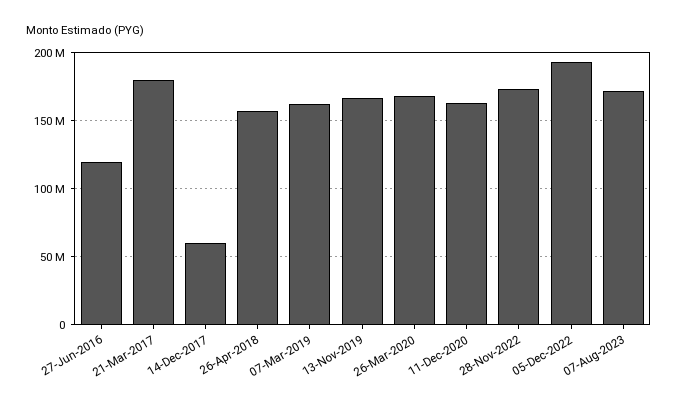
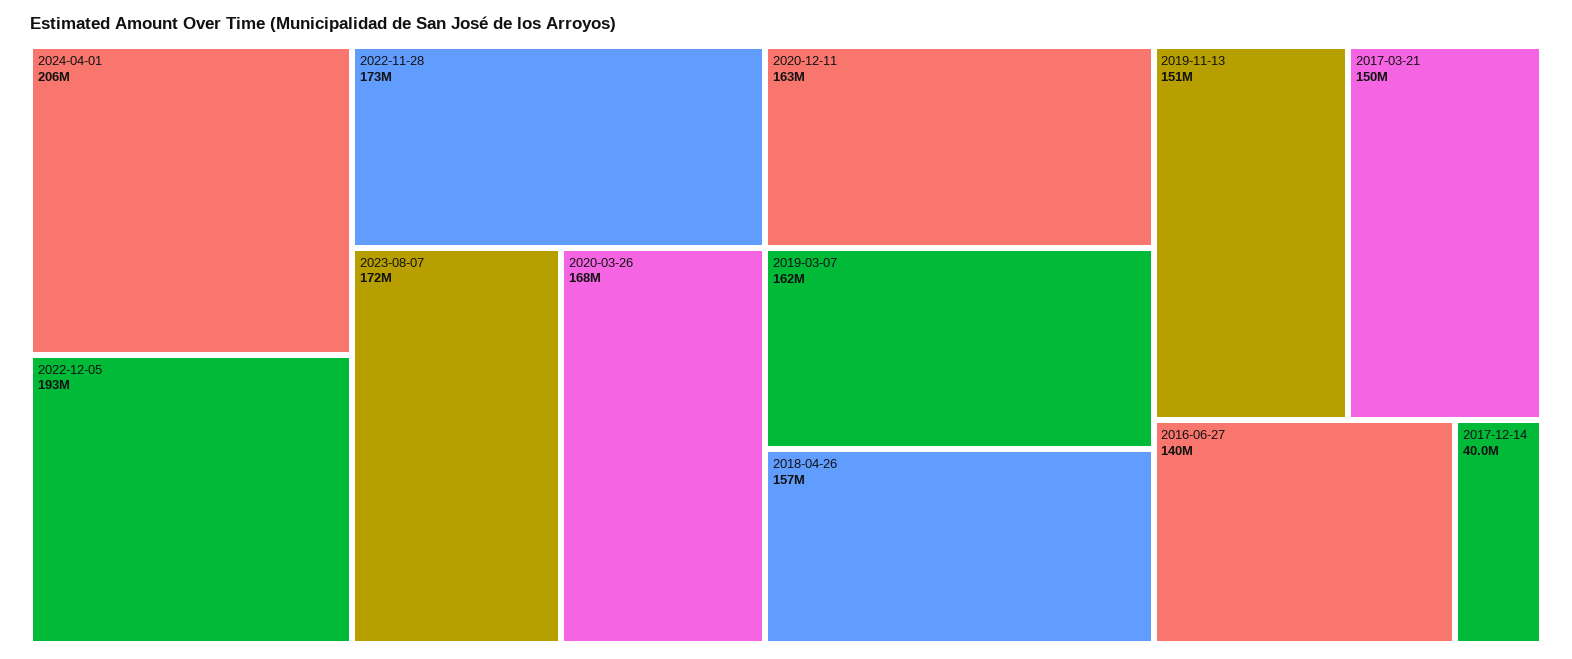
27-Jun-2016: 120000000 -> 140000000
21-Mar-2017: 180000000 -> 150000000
14-Dec-2017: 60000000 -> 40000000
13-Nov-2019: 165000000 -> 151000000
2024-04-01: none -> 206000000

